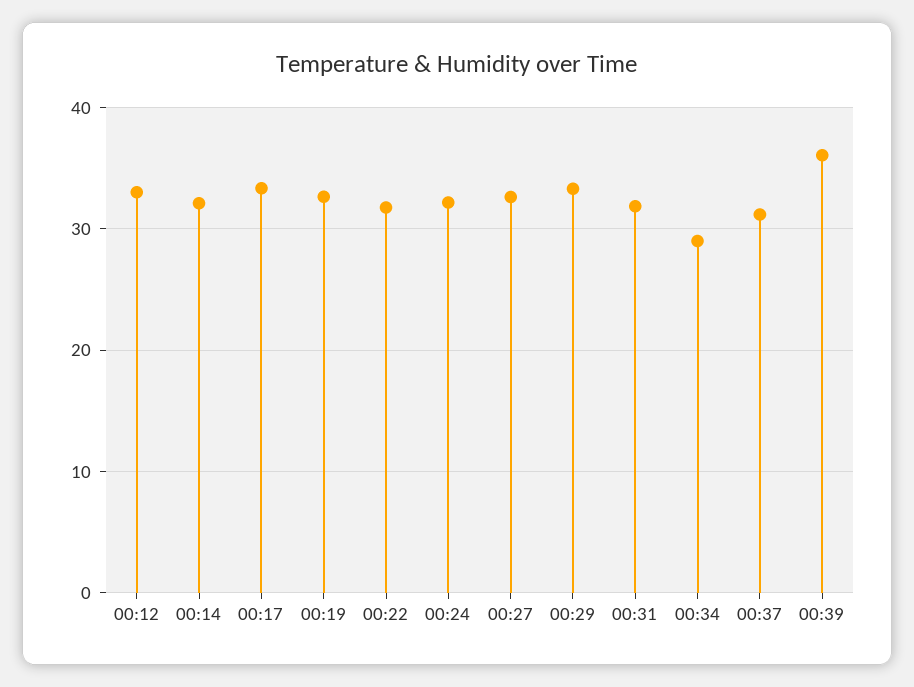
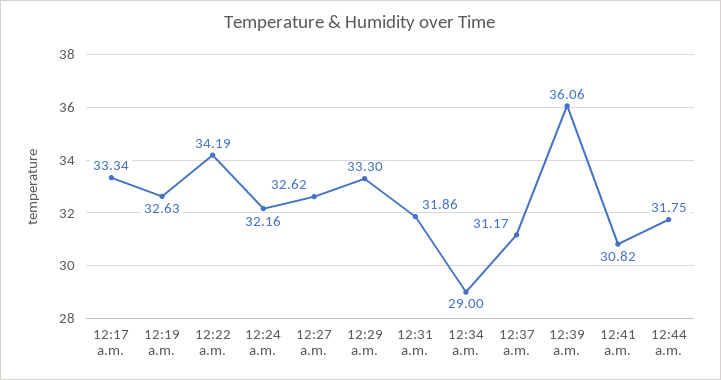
00:12: 33 -> none
00:14: 32 -> none
00:22: 32 -> 34.19
12:41 a.m.: none -> 30.82
12:44 a.m.: none -> 31.75

